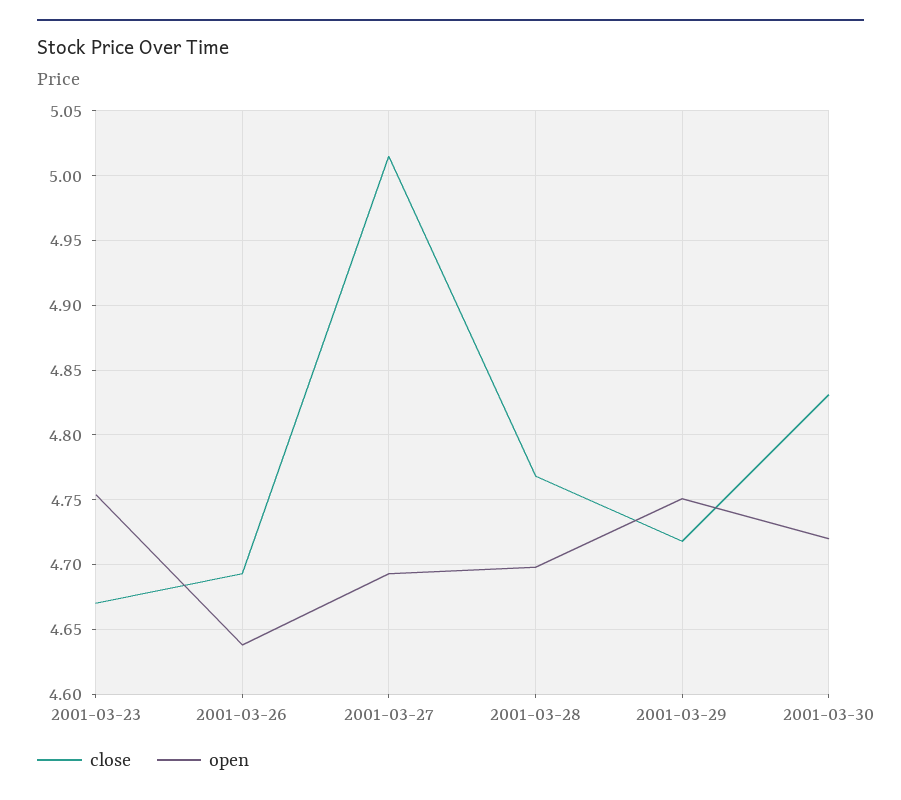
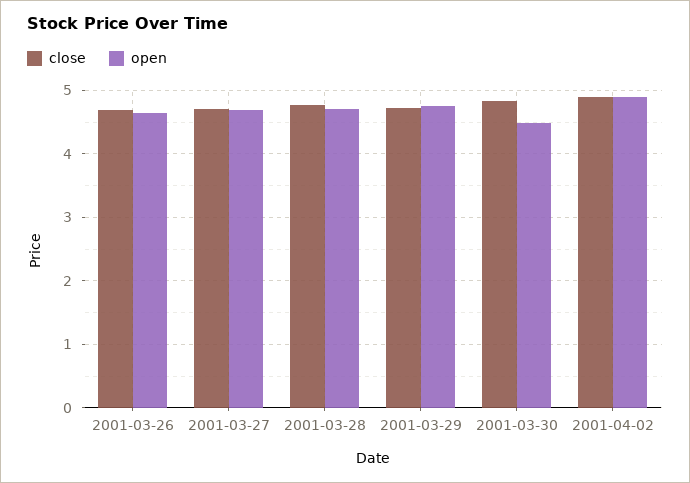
close, 2001-03-23: 4.67 -> none
open, 2001-03-23: 4.755 -> none
close, 2001-03-27: 5.015 -> 4.7
open, 2001-03-30: 4.72 -> 4.5
close, 2001-04-02: none -> 4.9
open, 2001-04-02: none -> 4.9

